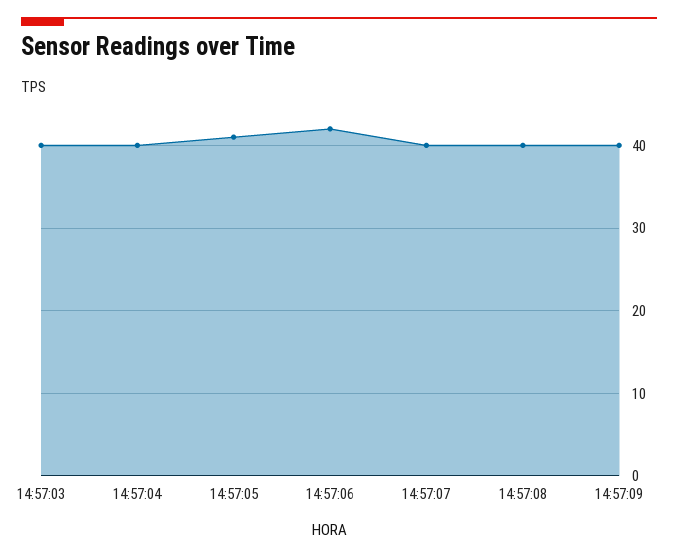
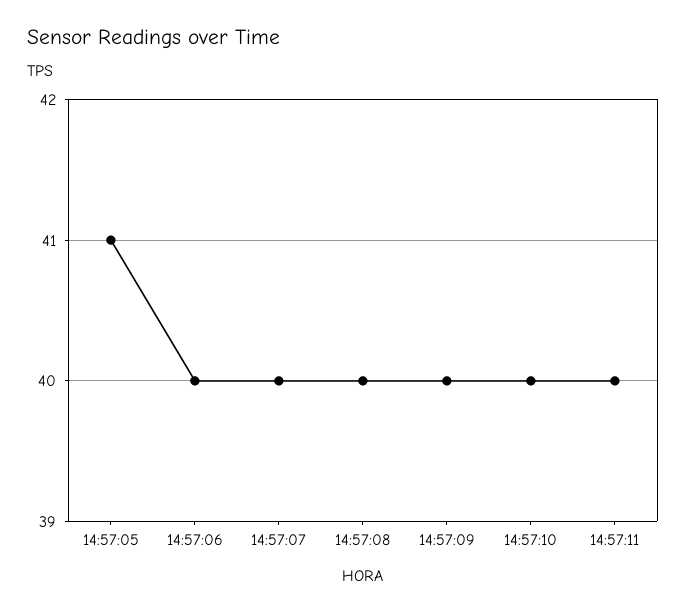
14:57:03: 40 -> none
14:57:04: 40 -> none
14:57:06: 42 -> 40
14:57:10: none -> 40
14:57:11: none -> 40

